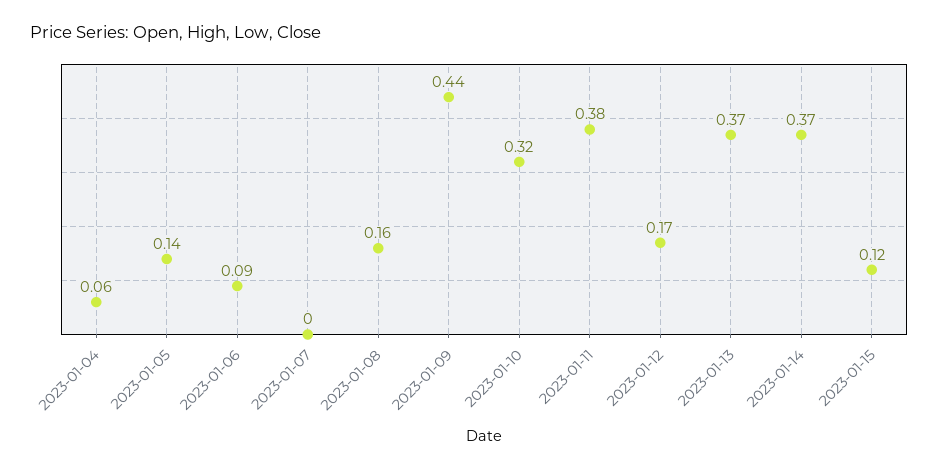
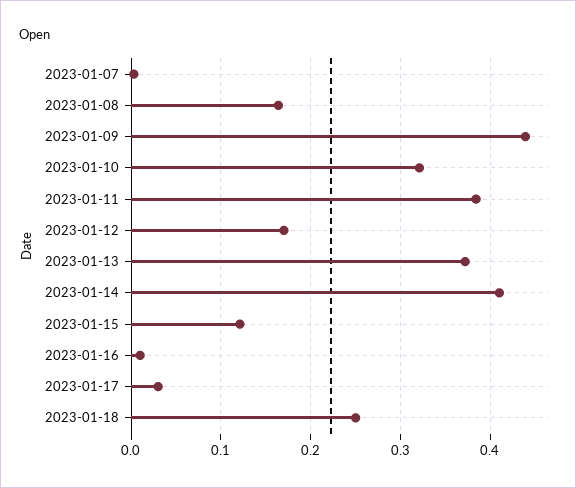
2023-01-04: 0.06 -> none
2023-01-05: 0.14 -> none
2023-01-06: 0.09 -> none
2023-01-14: 0.37 -> 0.41
2023-01-16: none -> 0.01
2023-01-17: none -> 0.03
2023-01-18: none -> 0.25

